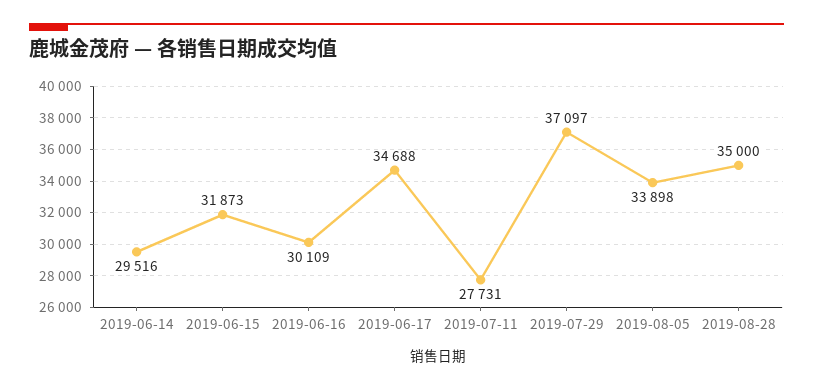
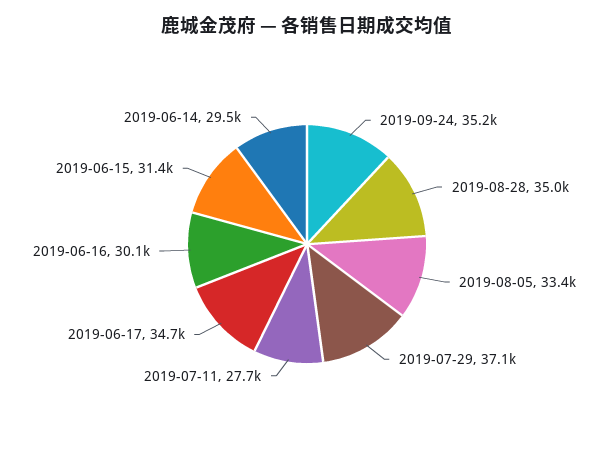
2019-06-15: 31873 -> 31400
2019-08-05: 33898 -> 33400
2019-09-24: none -> 35200

